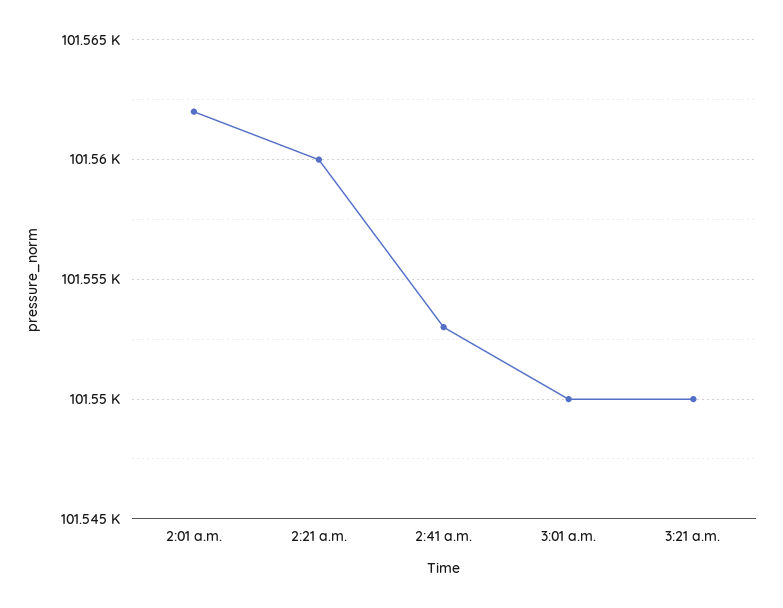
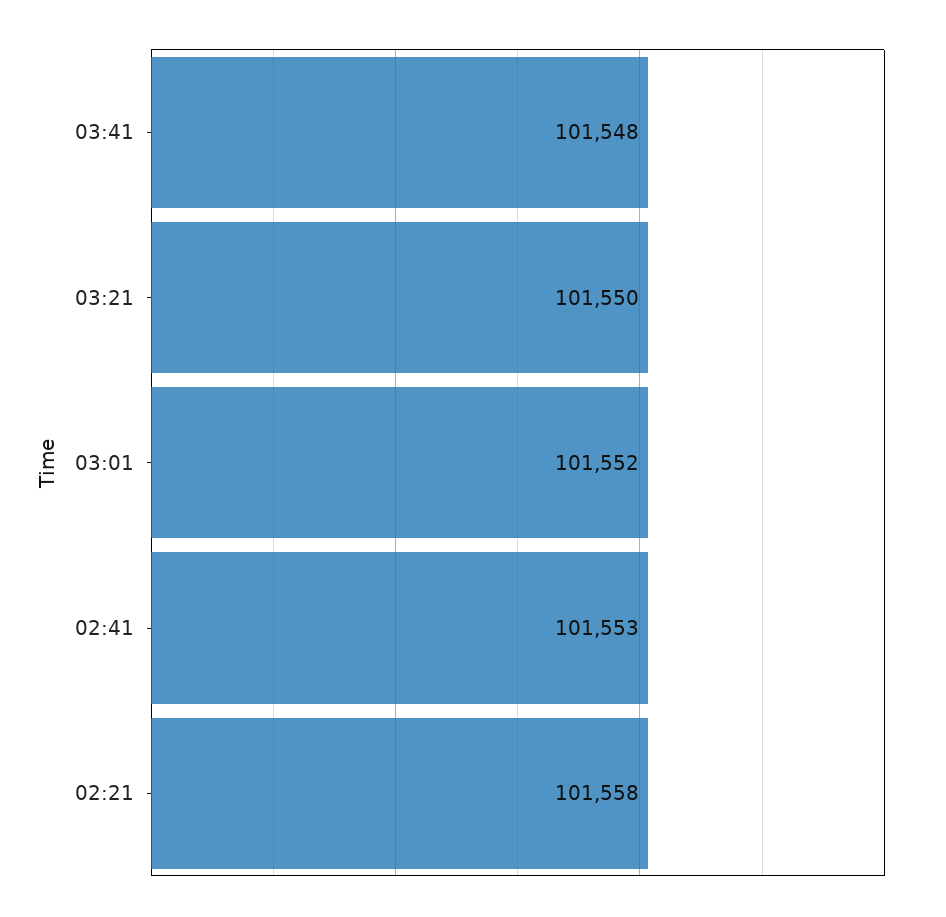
2:01 a.m.: 101562 -> none
2:21 a.m.: 101560 -> 101558
3:01 a.m.: 101550 -> 101552
03:41: none -> 101548

